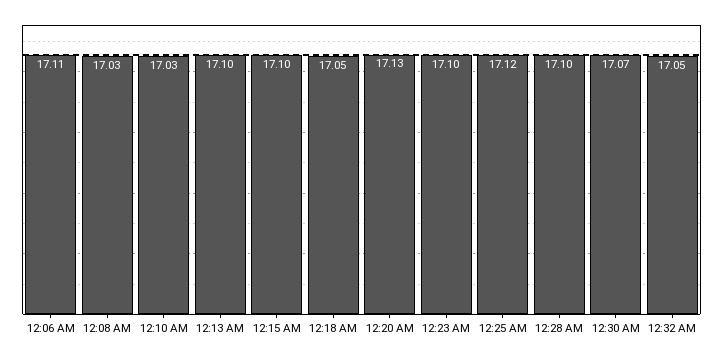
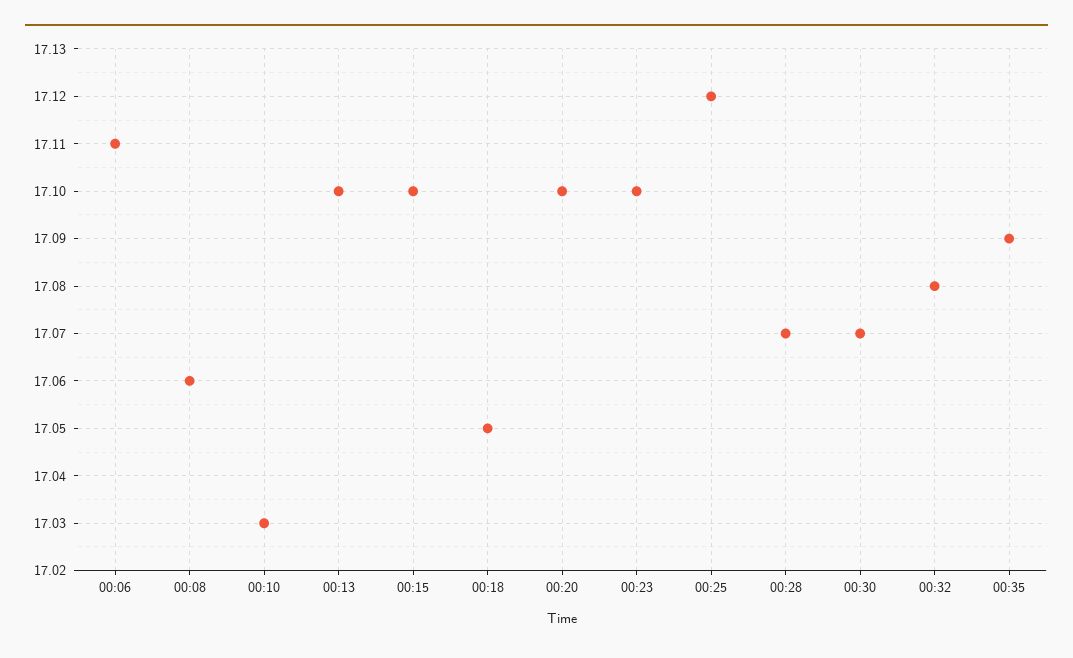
12:08 AM: 17.03 -> 17.06
12:20 AM: 17.13 -> 17.1
12:28 AM: 17.1 -> 17.07
12:32 AM: 17.05 -> 17.08
00:35: none -> 17.09

